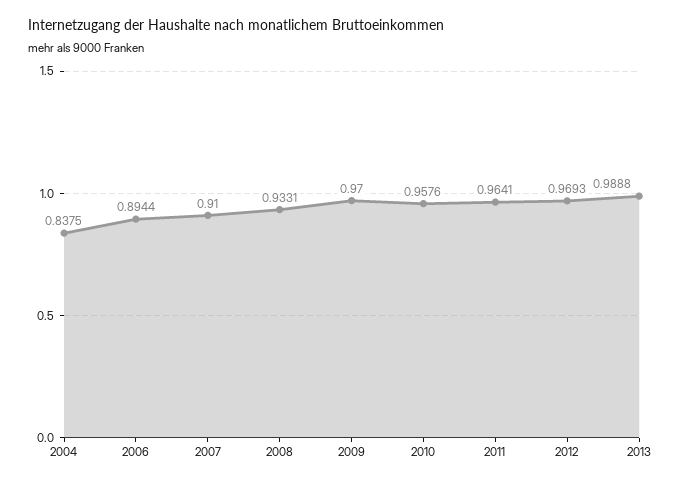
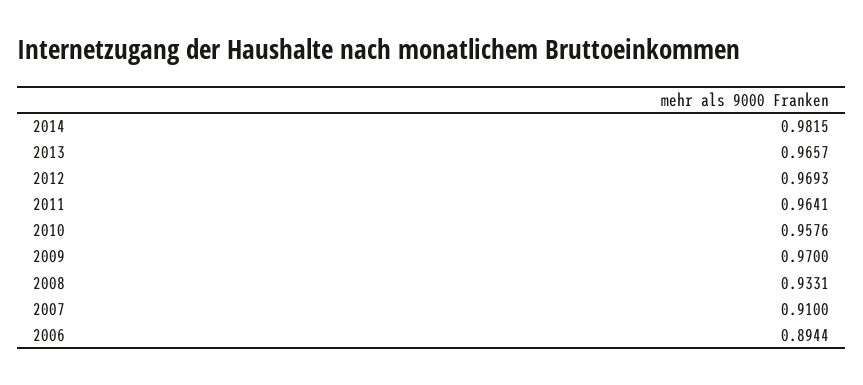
2004: 0.8375 -> none
2013: 0.9888 -> 0.9657
2014: none -> 0.9815

